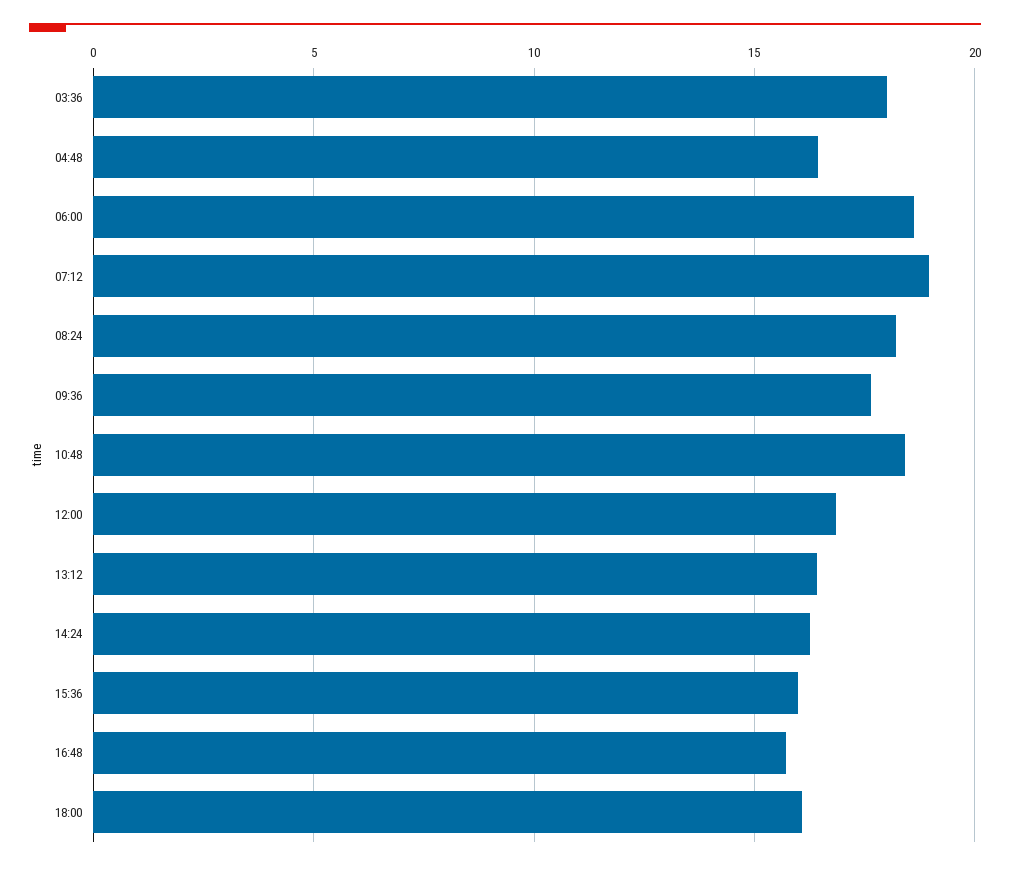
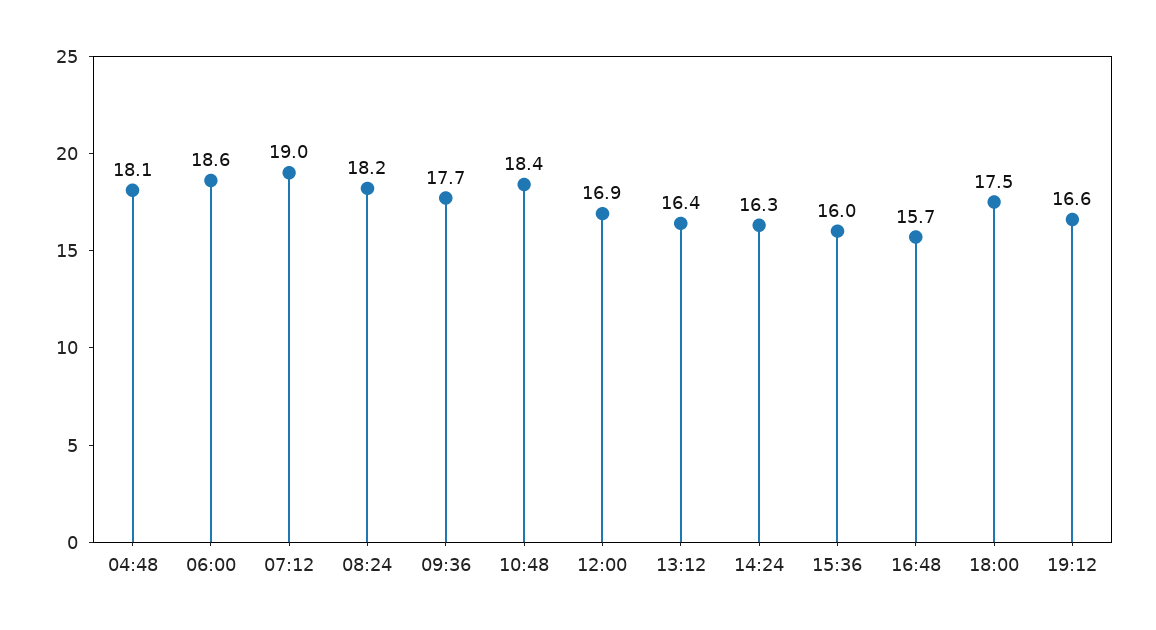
03:36: 18 -> none
04:48: 16.5 -> 18.1
18:00: 16 -> 17.5
19:12: none -> 16.6

